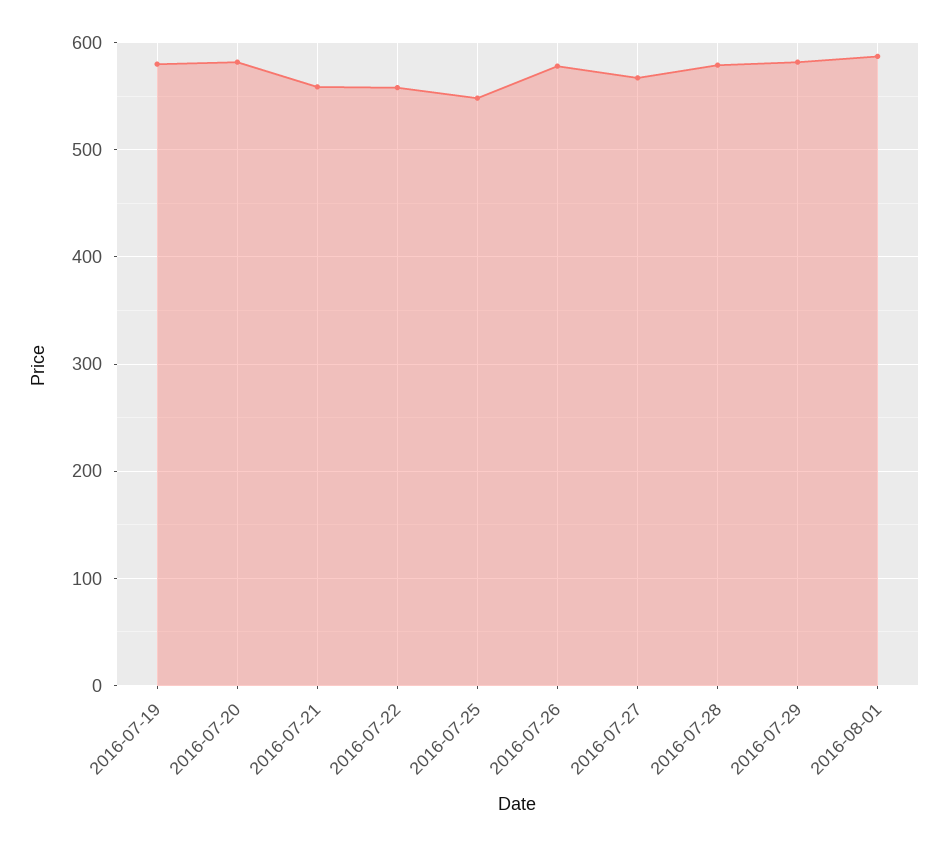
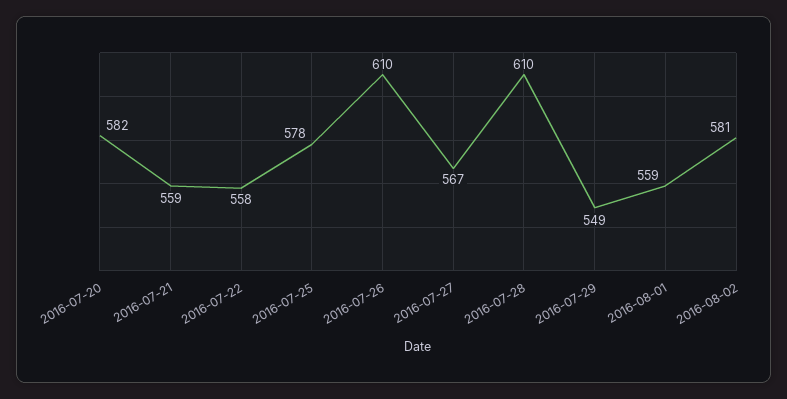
2016-07-19: 580 -> none
2016-07-25: 550 -> 578
2016-07-26: 580 -> 610
2016-07-28: 580 -> 610
2016-07-29: 580 -> 549
2016-08-01: 590 -> 559
2016-08-02: none -> 581

